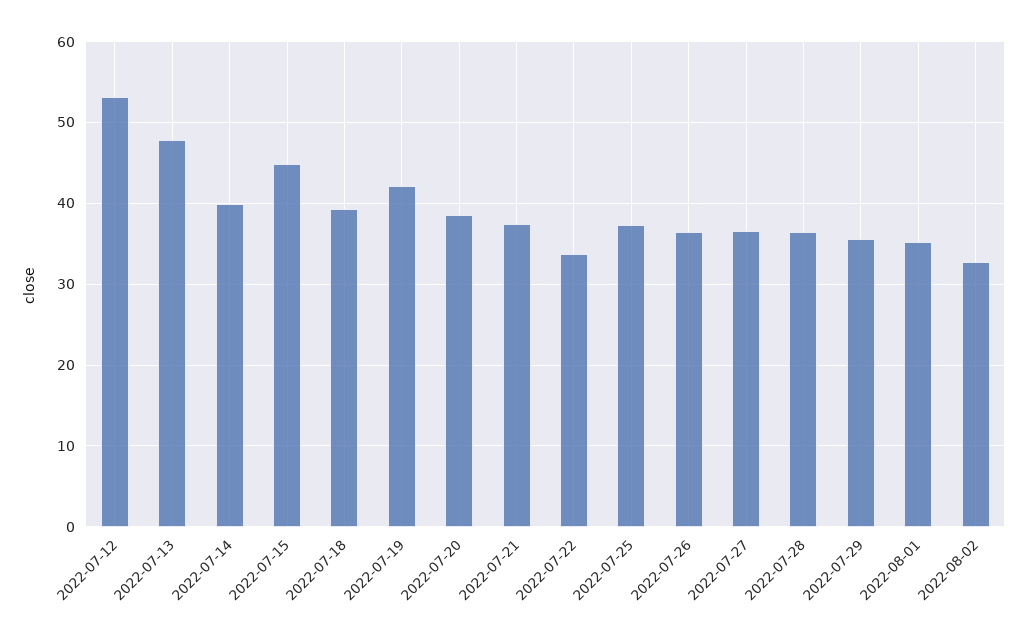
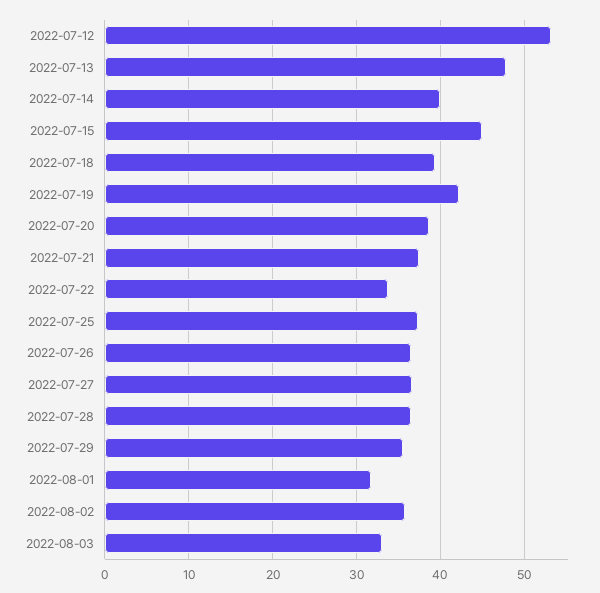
2022-08-01: 35 -> 32
2022-08-02: 33 -> 36
2022-08-03: none -> 33

